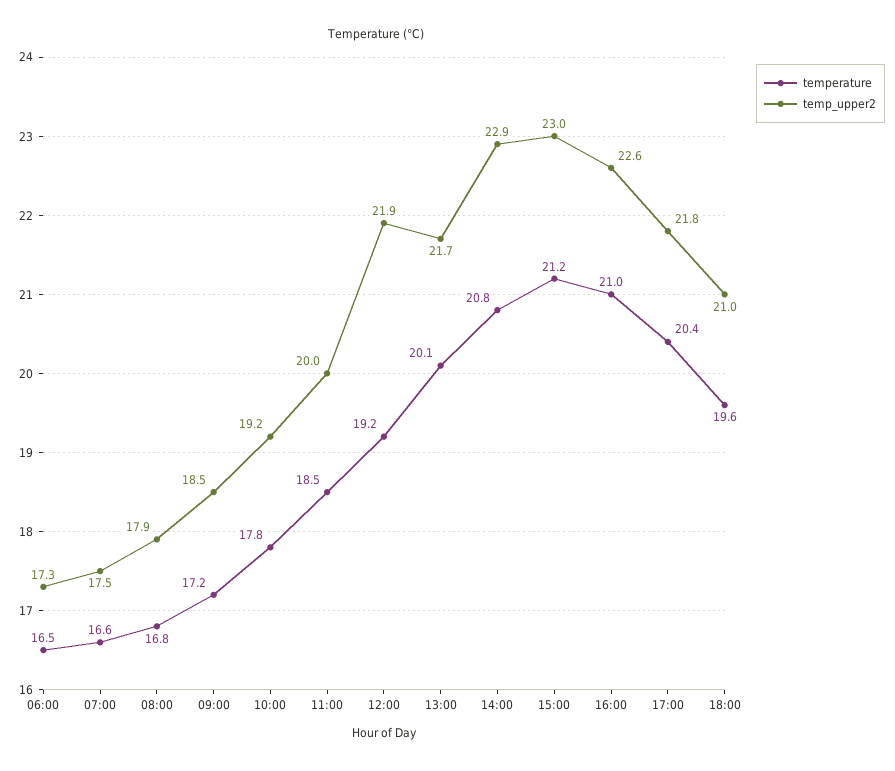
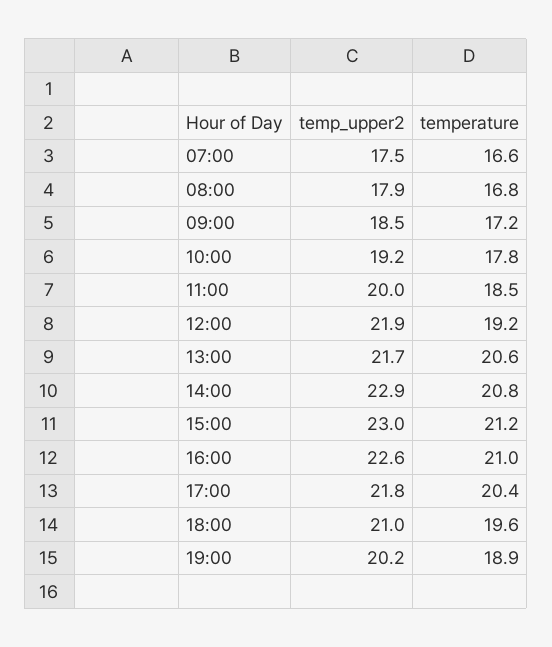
temperature, 06:00: 16.5 -> none
temp_upper2, 06:00: 17.3 -> none
temperature, 13:00: 20.1 -> 20.6
temp_upper2, 19:00: none -> 20.2
temperature, 19:00: none -> 18.9

